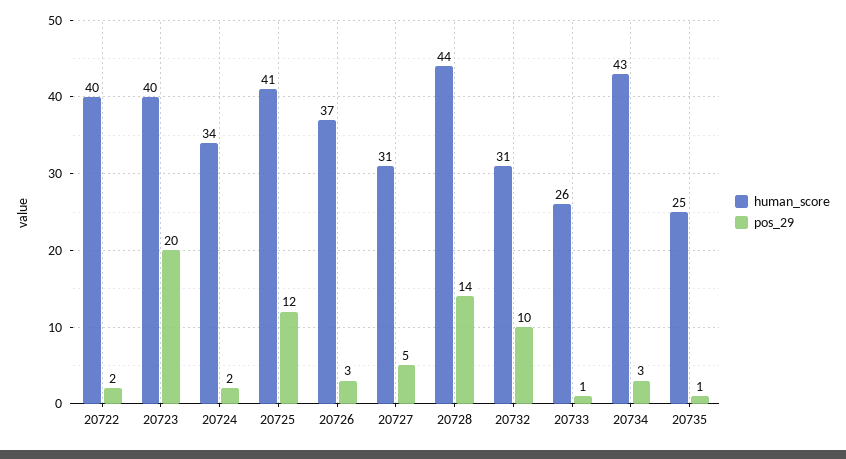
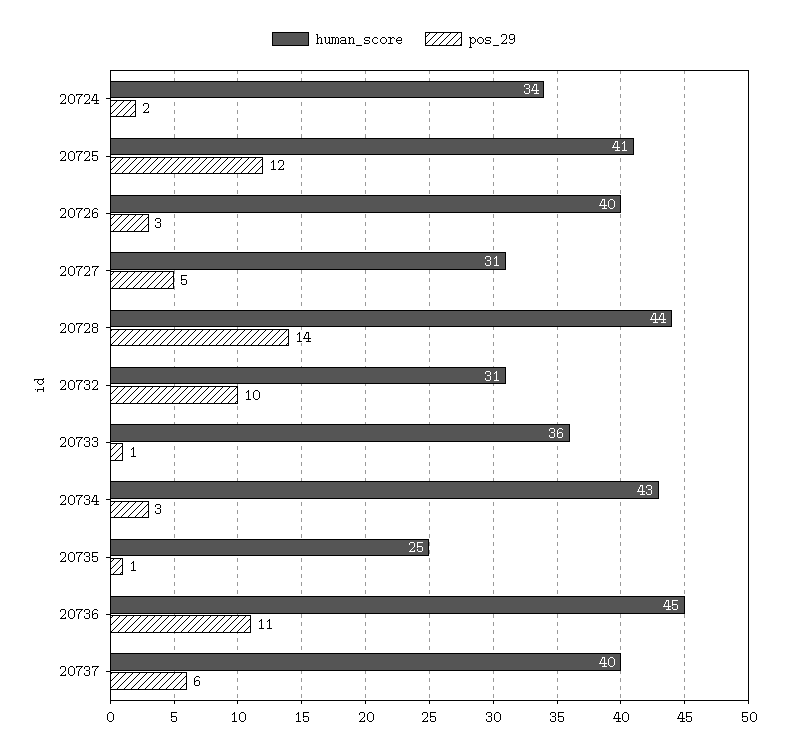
human_score, 20722: 40 -> none
pos_29, 20722: 2 -> none
human_score, 20723: 40 -> none
pos_29, 20723: 20 -> none
human_score, 20726: 37 -> 40
human_score, 20733: 26 -> 36
human_score, 20736: none -> 45
pos_29, 20736: none -> 11
human_score, 20737: none -> 40
pos_29, 20737: none -> 6

